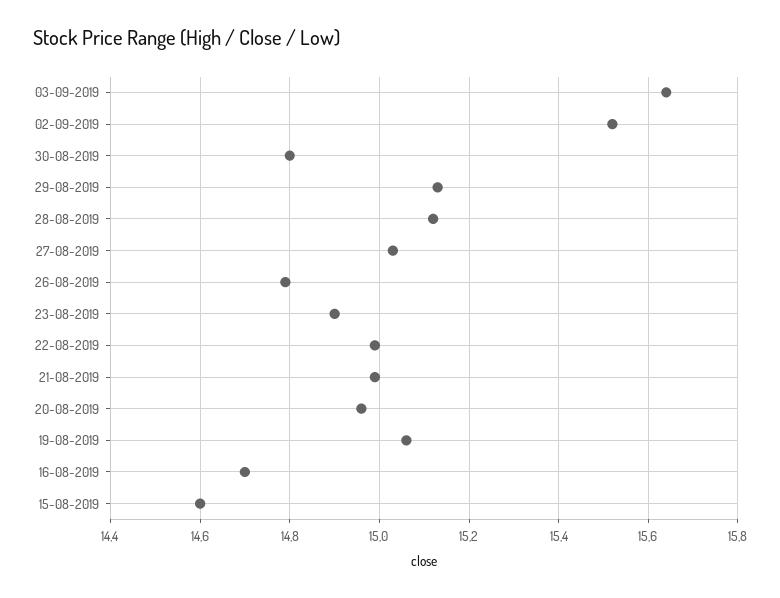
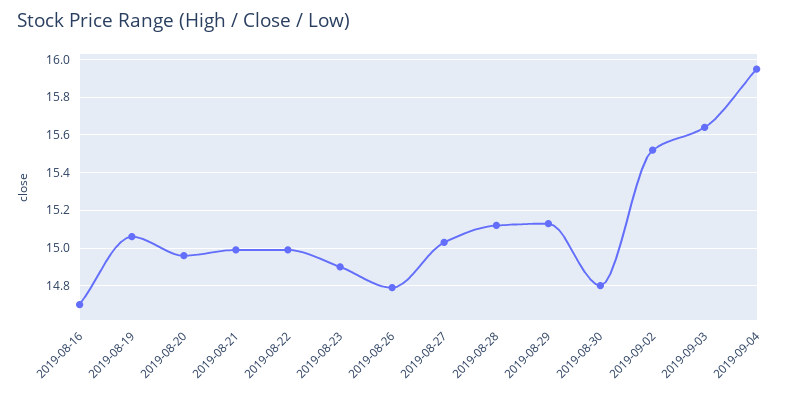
15-08-2019: 14.6 -> none
2019-09-04: none -> 15.95

